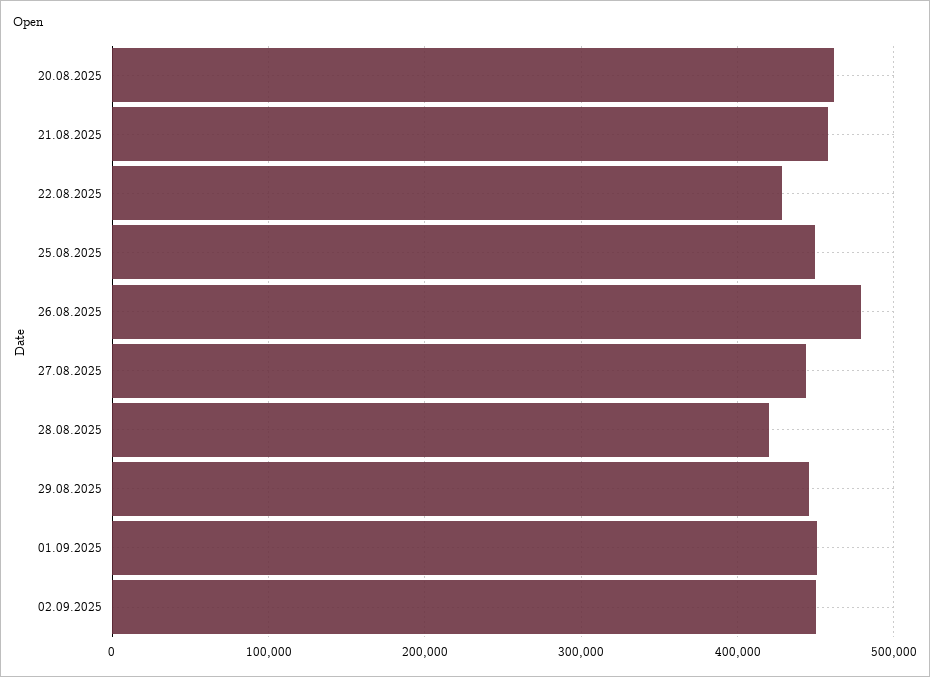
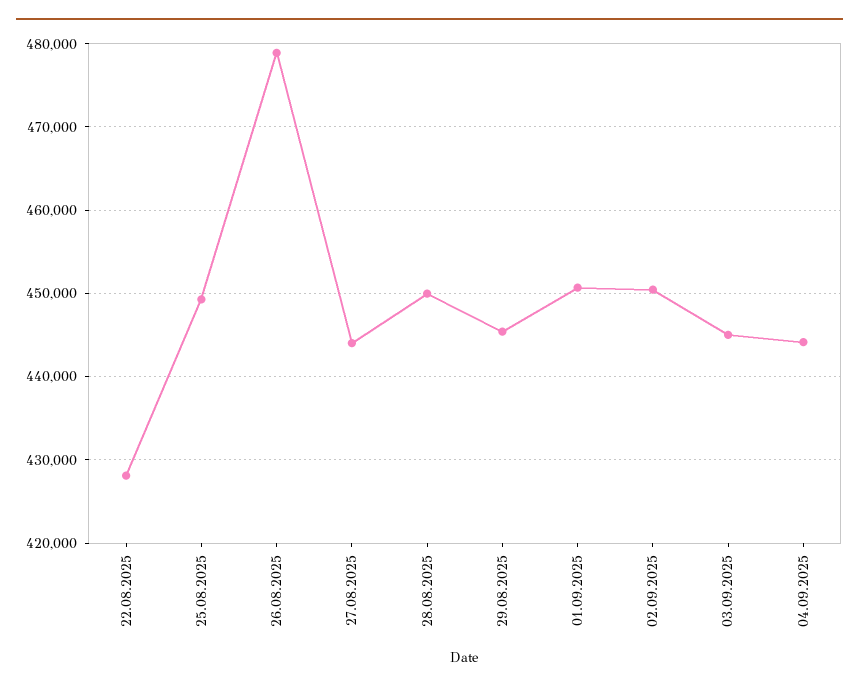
20.08.2025: 460000 -> none
21.08.2025: 460000 -> none
28.08.2025: 420000 -> 450000
03.09.2025: none -> 445000
04.09.2025: none -> 444000

